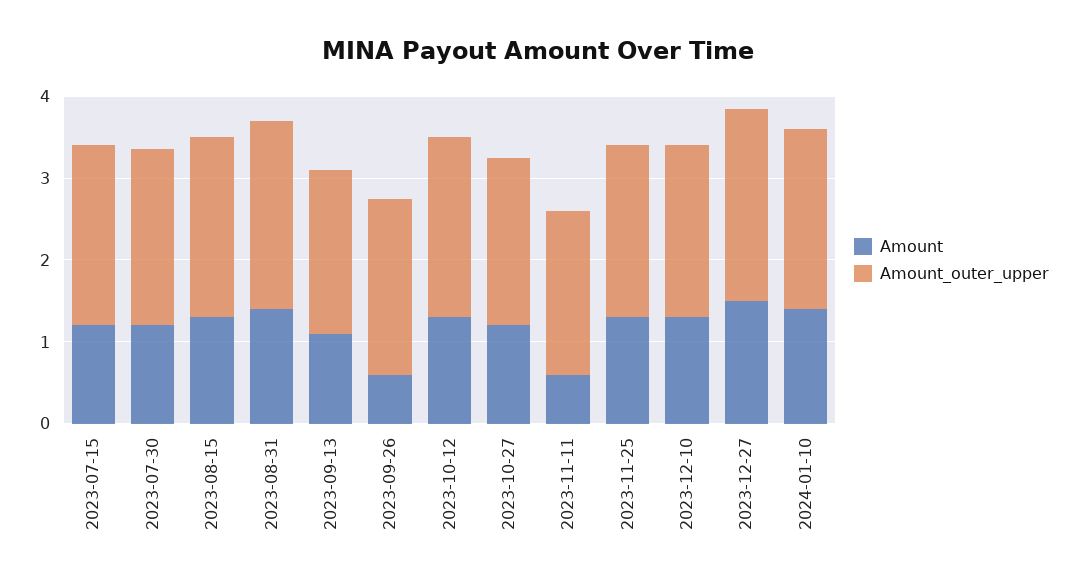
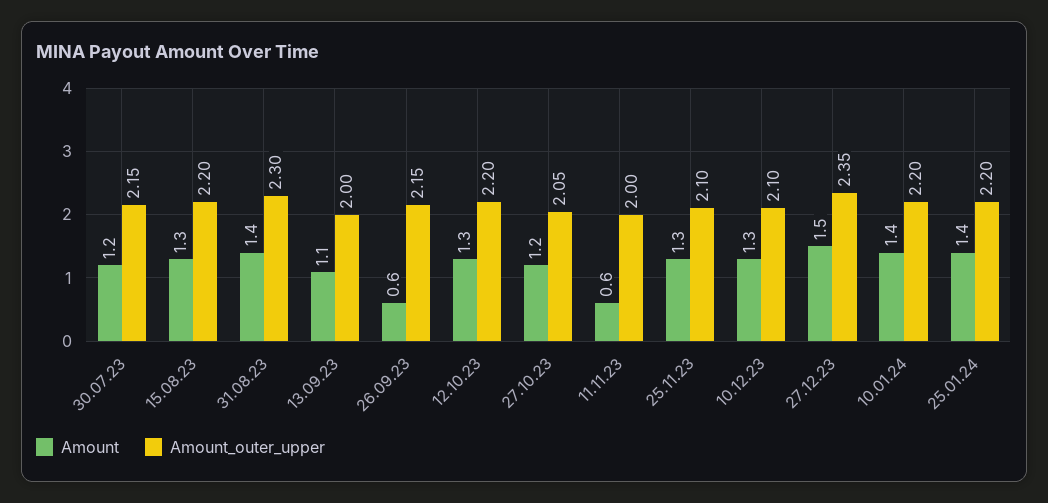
Amount, 2023-07-15: 1.2 -> none
Amount_outer_upper, 2023-07-15: 2.2 -> none
Amount, 25.01.24: none -> 1.4
Amount_outer_upper, 25.01.24: none -> 2.2

